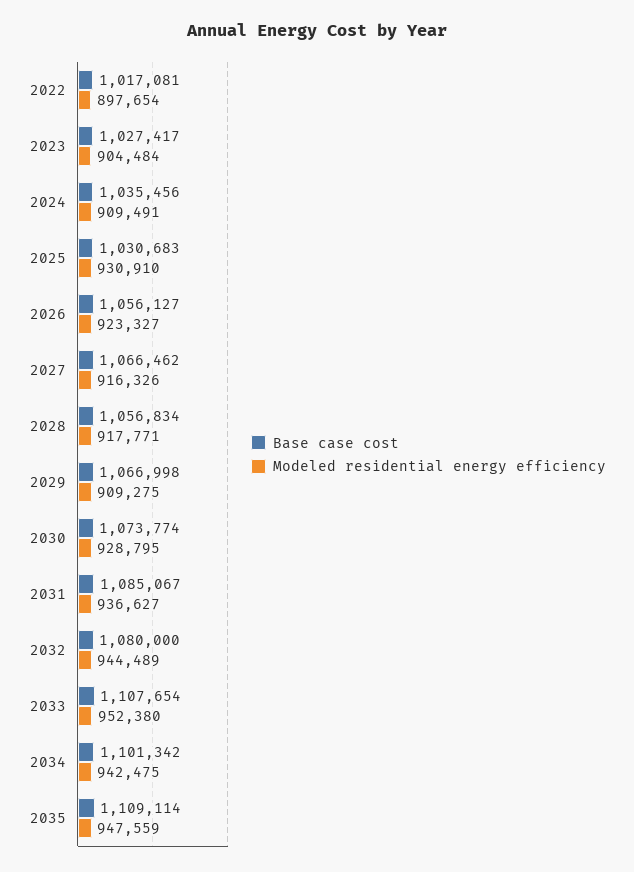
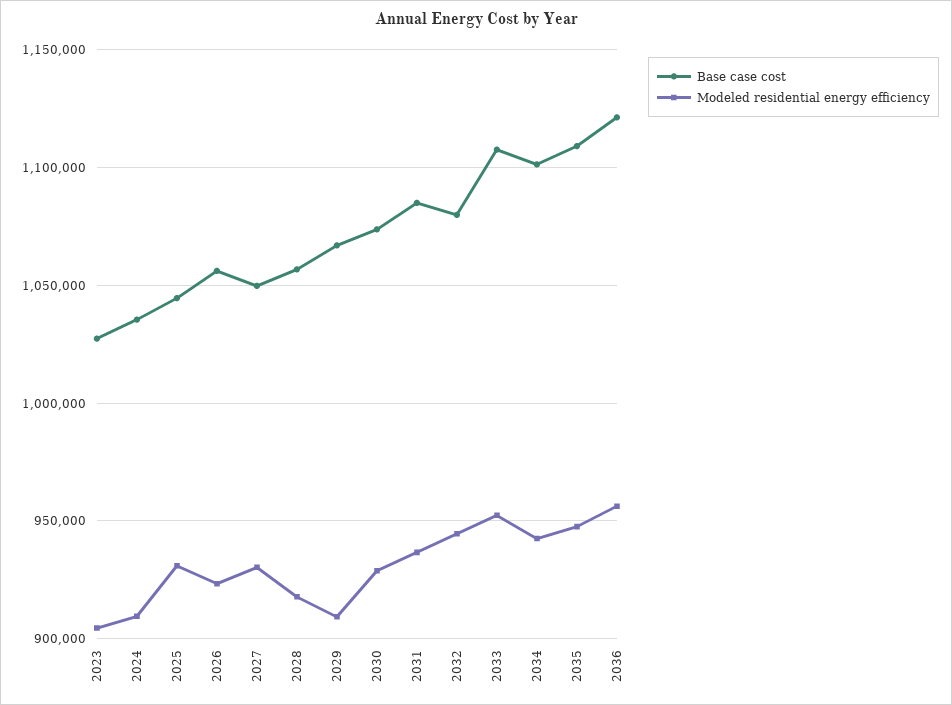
Base case cost, 2022: 1017081 -> none
Modeled residential energy efficiency, 2022: 897654 -> none
Base case cost, 2025: 1030683 -> 1045000
Base case cost, 2027: 1066462 -> 1050000
Modeled residential energy efficiency, 2027: 916326 -> 930000
Base case cost, 2036: none -> 1120000
Modeled residential energy efficiency, 2036: none -> 955000

